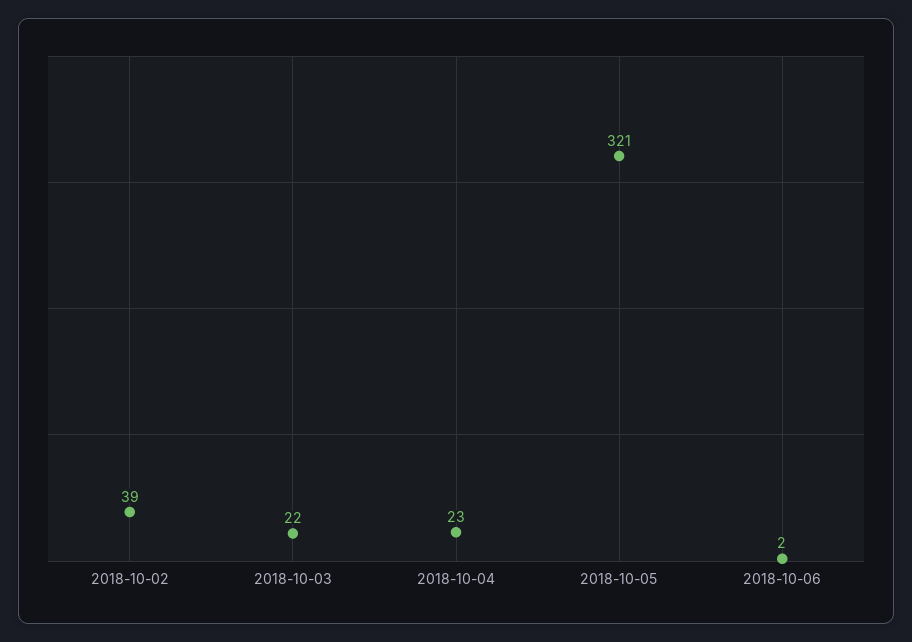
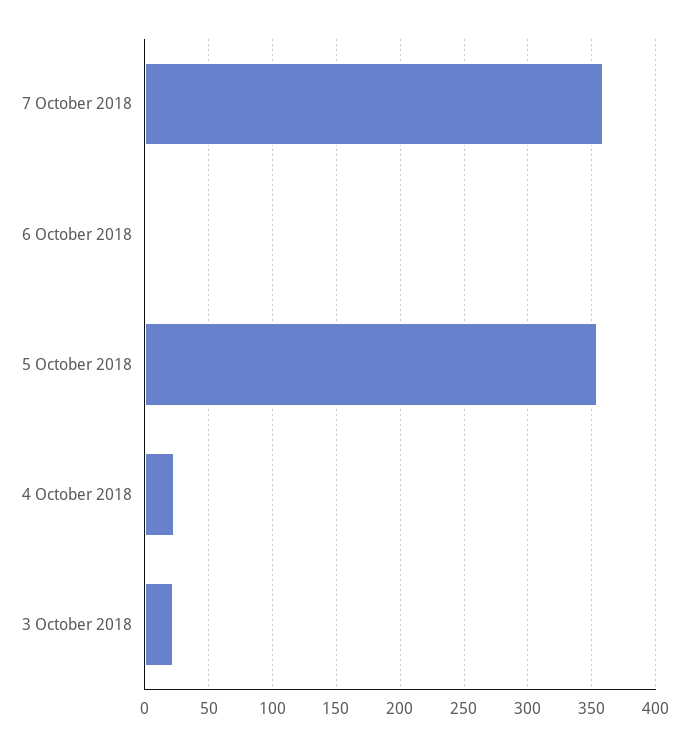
2018-10-02: 39 -> none
2018-10-05: 321 -> 355
7 October 2018: none -> 360

